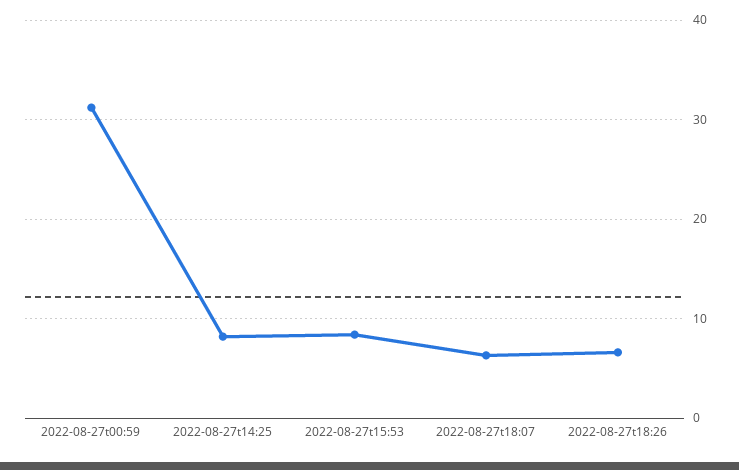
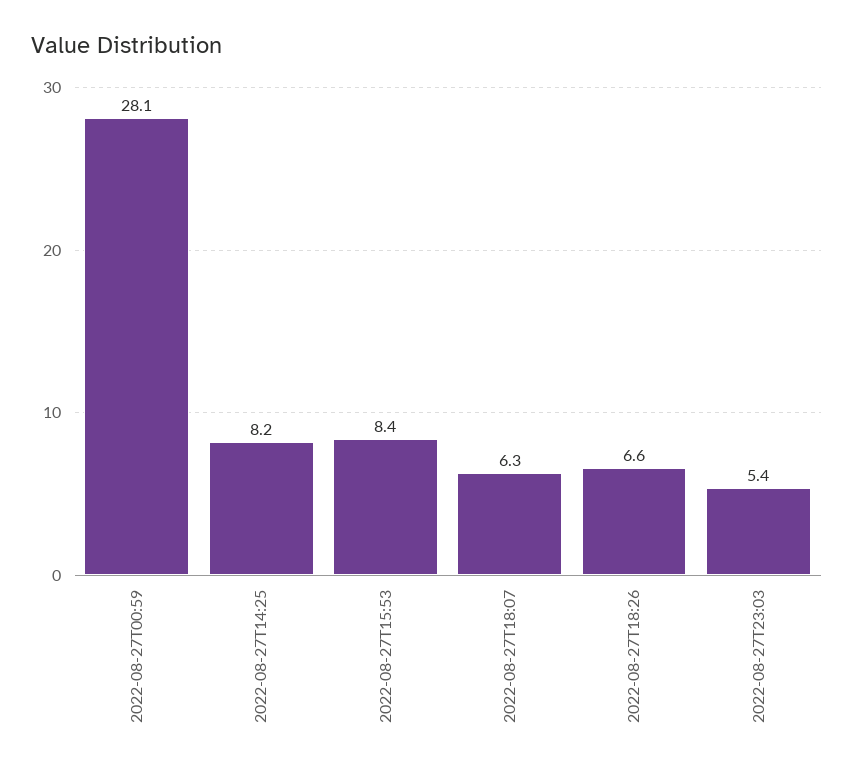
2022-08-27t00:59: 31 -> 28.1
2022-08-27T23:03: none -> 5.4

